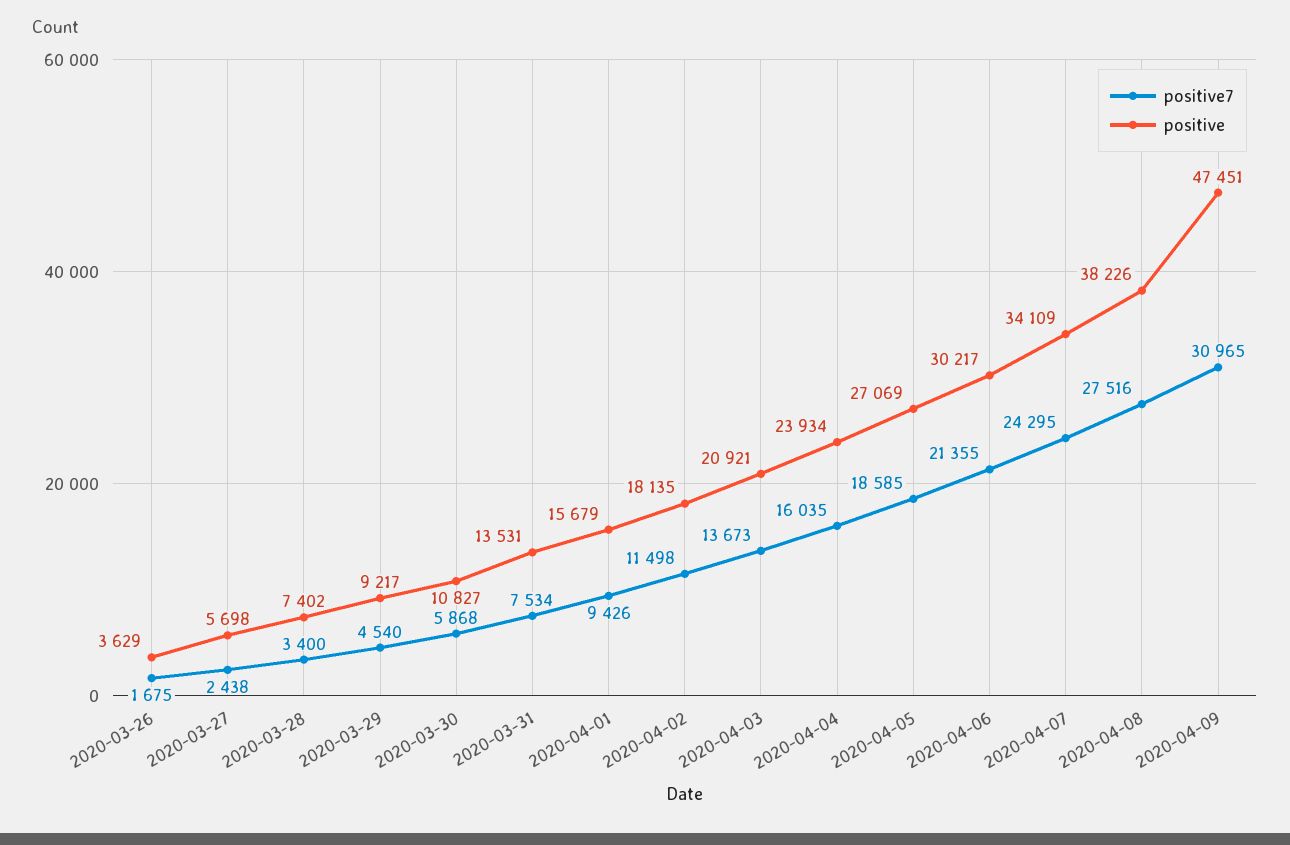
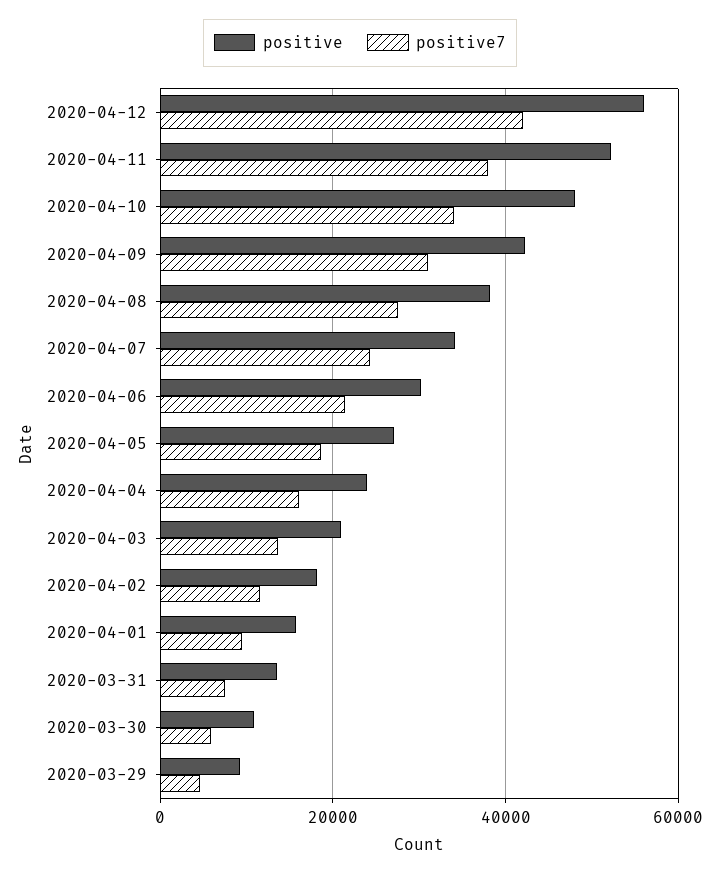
positive7, 2020-03-26: 1675 -> none
positive, 2020-03-26: 3629 -> none
positive7, 2020-03-27: 2438 -> none
positive, 2020-03-27: 5698 -> none
positive7, 2020-03-28: 3400 -> none
positive, 2020-03-28: 7402 -> none
positive, 2020-04-09: 47451 -> 42000
positive, 2020-04-12: none -> 56000
positive7, 2020-04-12: none -> 42000
positive, 2020-04-11: none -> 52000
positive7, 2020-04-11: none -> 38000
positive, 2020-04-10: none -> 48000
positive7, 2020-04-10: none -> 34000

